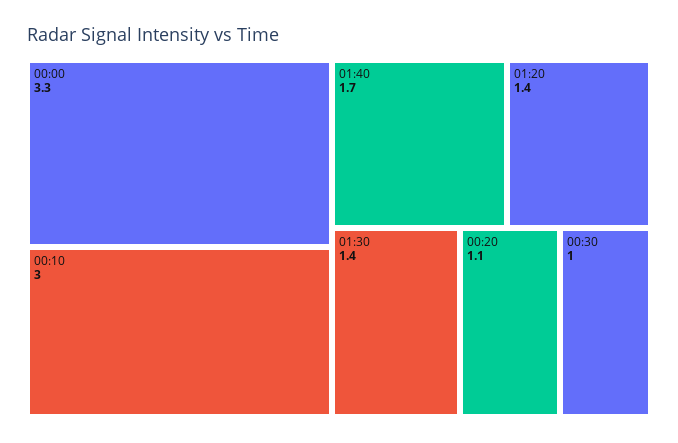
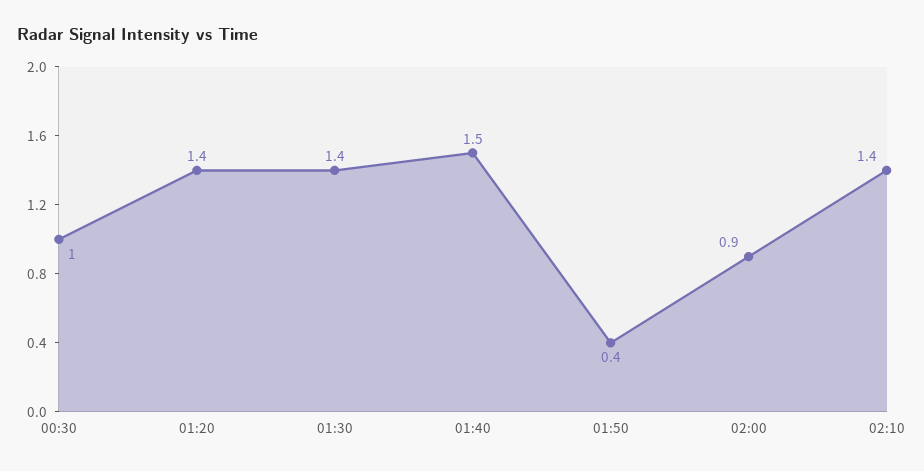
00:00: 3.3 -> none
00:10: 3 -> none
01:40: 1.7 -> 1.5
00:20: 1.1 -> none
01:50: none -> 0.4
02:00: none -> 0.9
02:10: none -> 1.4

